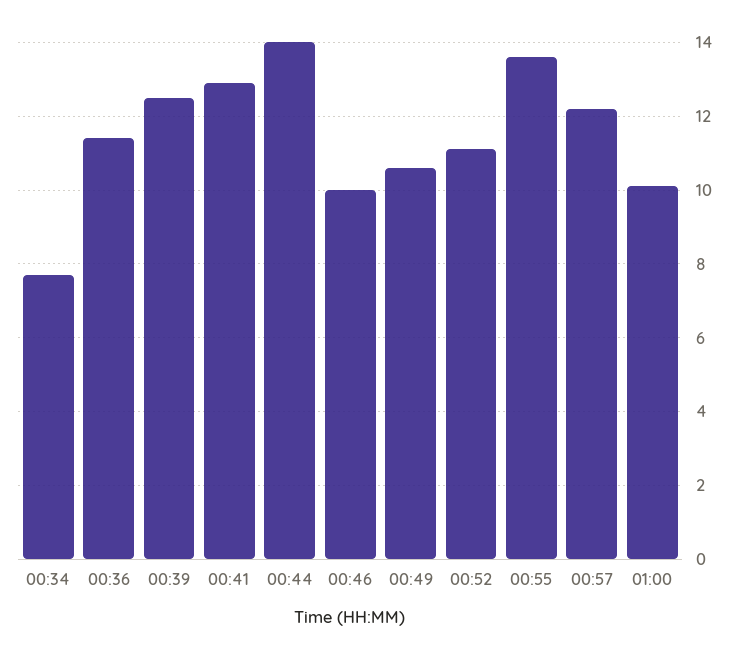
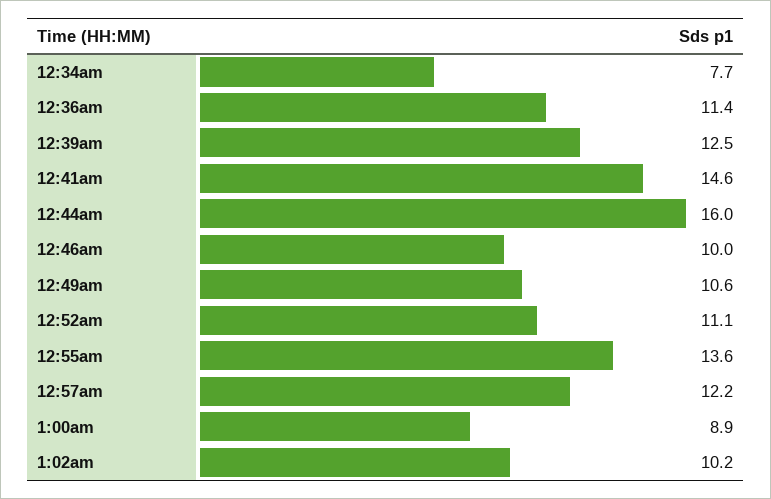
00:41: 13 -> 14.6
00:44: 14 -> 16
01:00: 10 -> 8.9
1:02am: none -> 10.2

